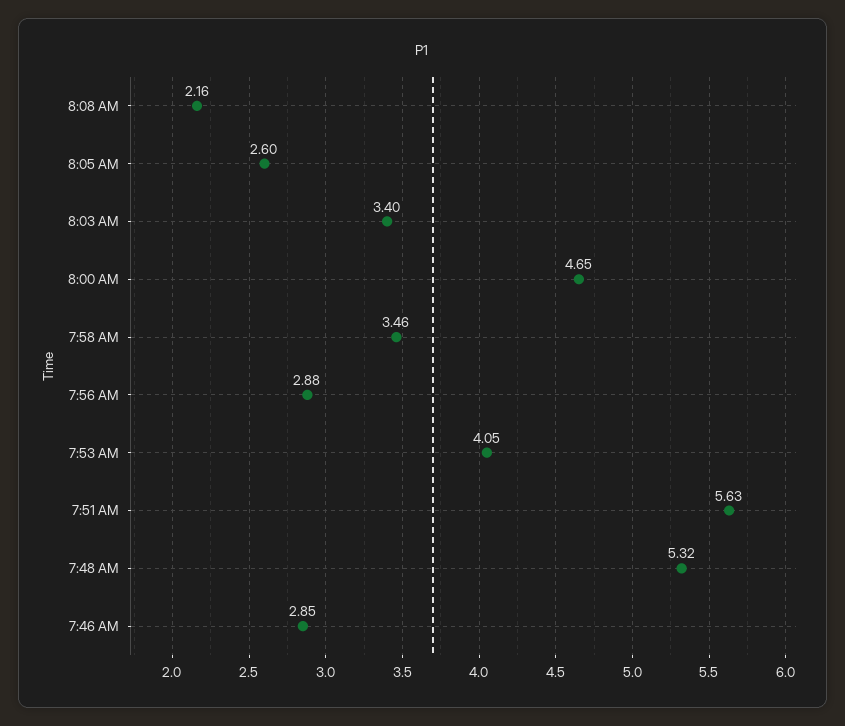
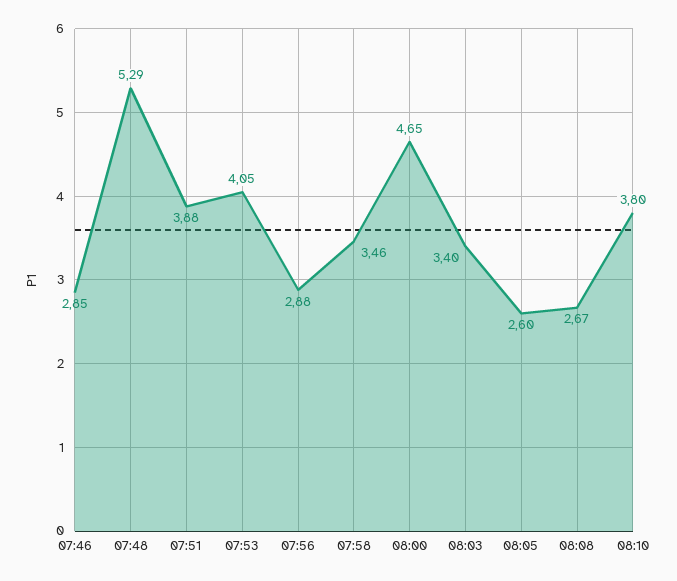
8:08 AM: 2.16 -> 2.67
7:51 AM: 5.63 -> 3.88
7:48 AM: 5.32 -> 5.29
08:10: none -> 3.8

